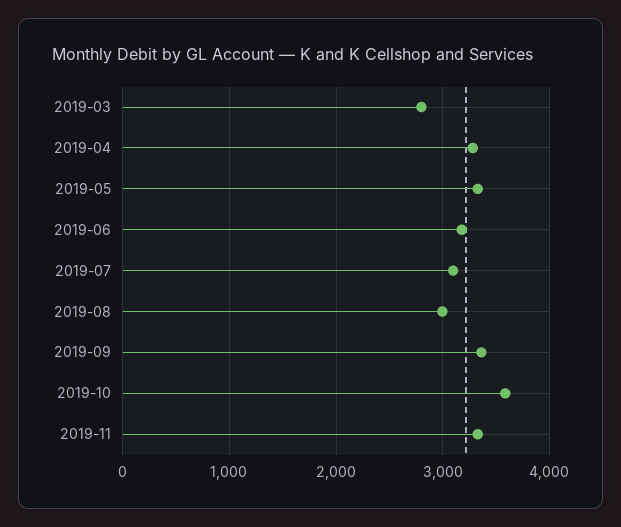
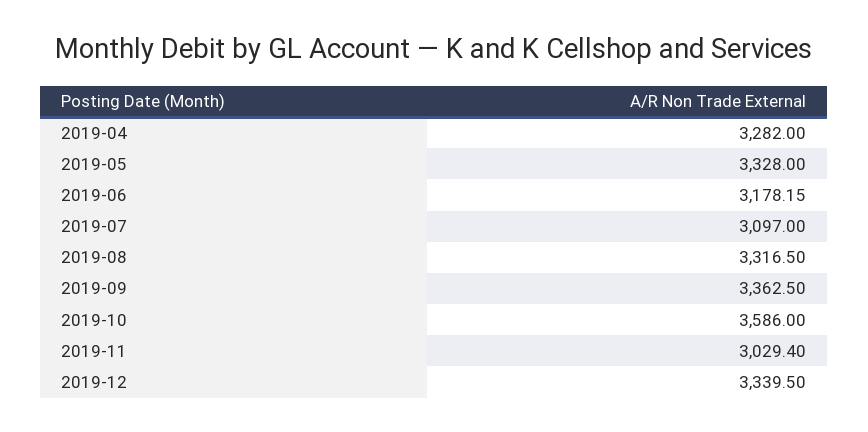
2019-03: 2800 -> none
2019-08: 3000 -> 3316.5
2019-11: 3300 -> 3029.4
2019-12: none -> 3339.5

